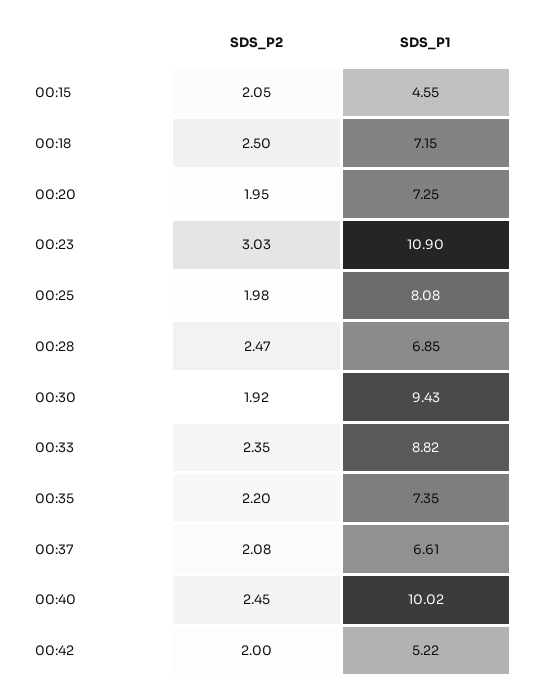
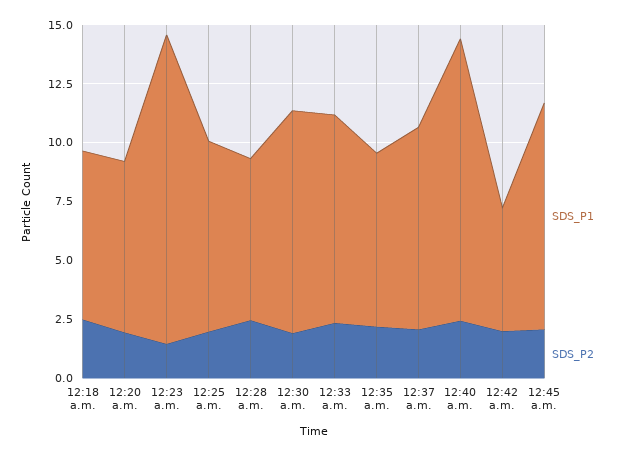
SDS_P2, 00:15: 2.05 -> none
SDS_P1, 00:15: 4.55 -> none
SDS_P2, 00:23: 3.03 -> 1.5
SDS_P1, 00:23: 10.9 -> 13
SDS_P1, 00:37: 6.61 -> 8.5
SDS_P1, 00:40: 10.02 -> 12
SDS_P1, 12:45 a.m.: none -> 9.5
SDS_P2, 12:45 a.m.: none -> 2

